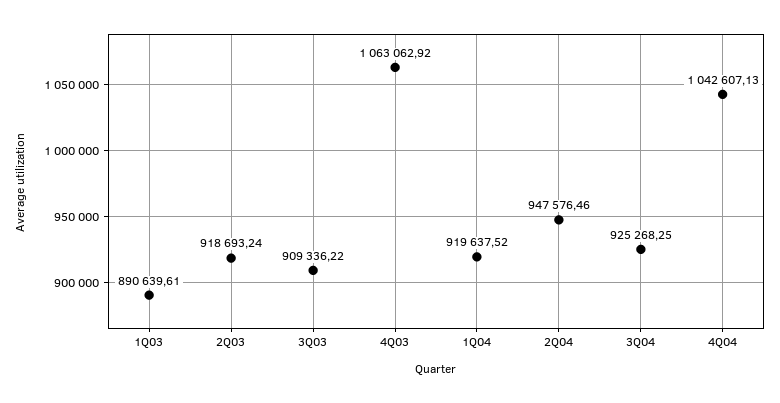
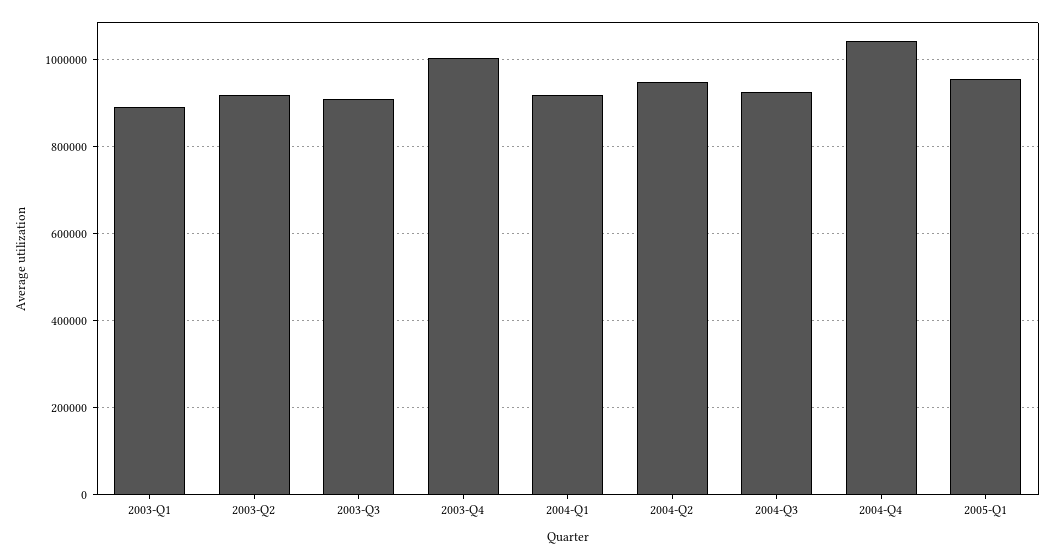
4Q03: 1063062.92 -> 1000000
2005-Q1: none -> 960000

